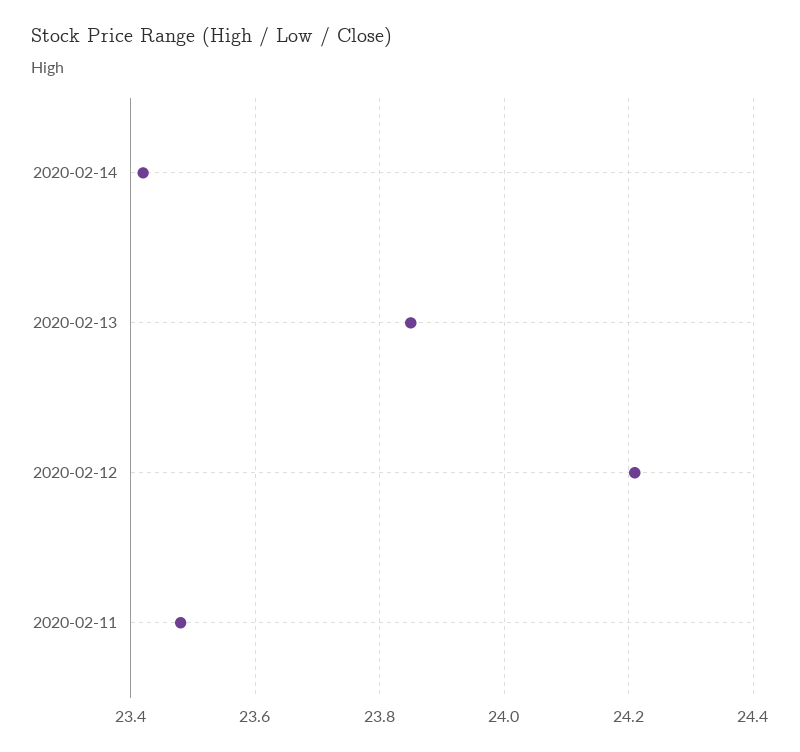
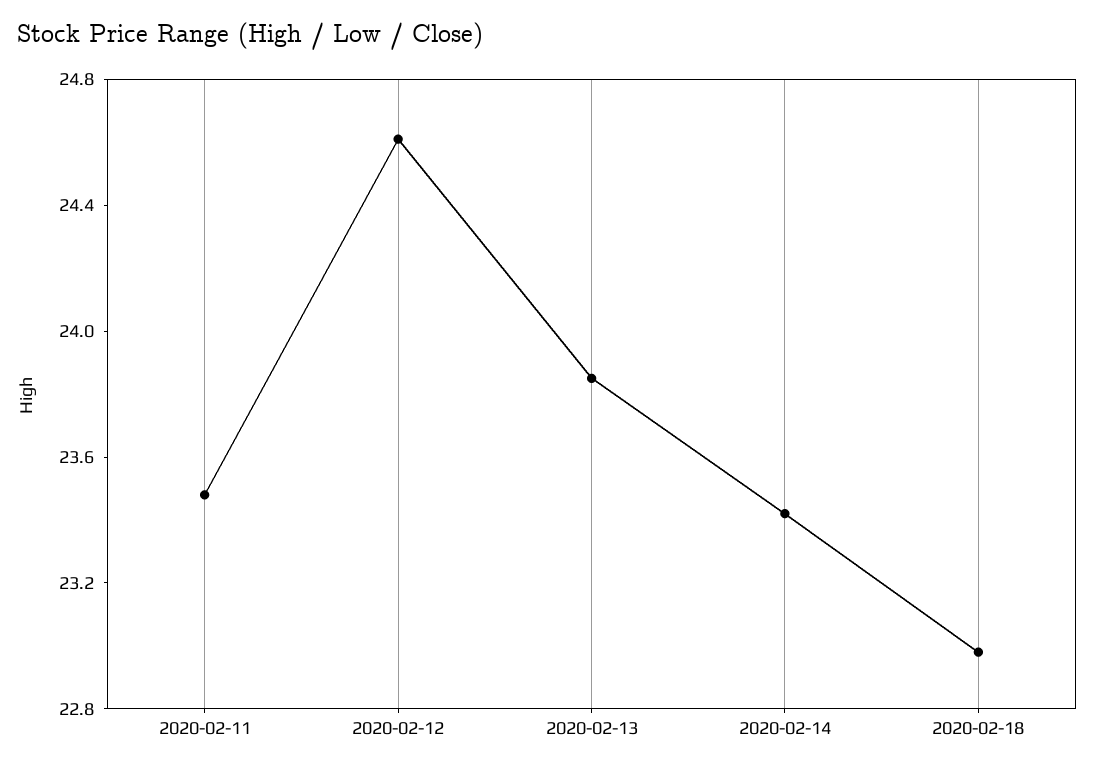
2020-02-12: 24.2 -> 24.6
2020-02-18: none -> 23

